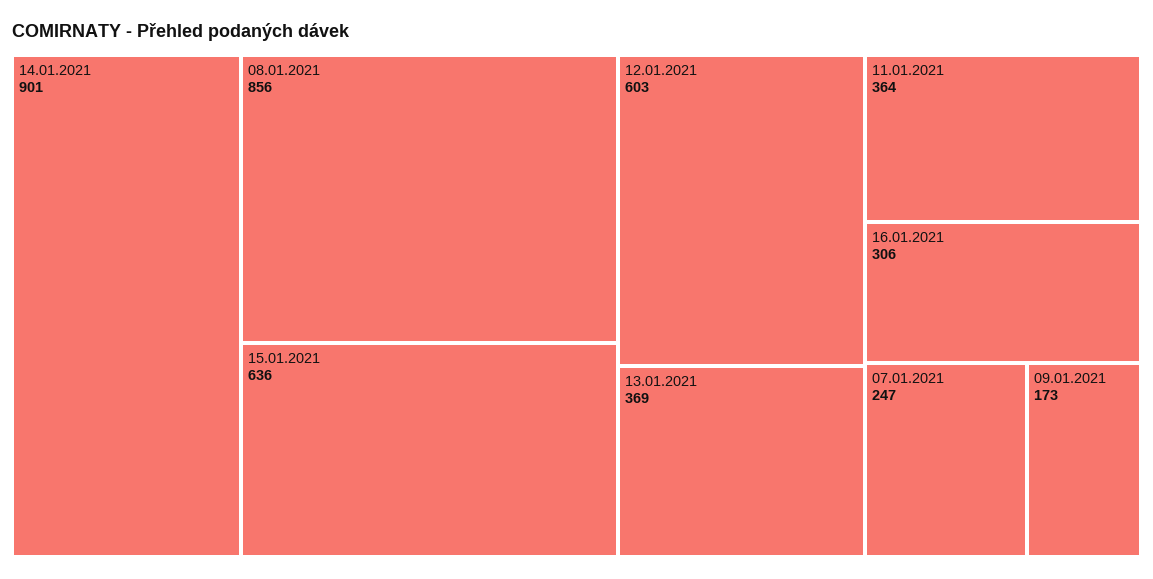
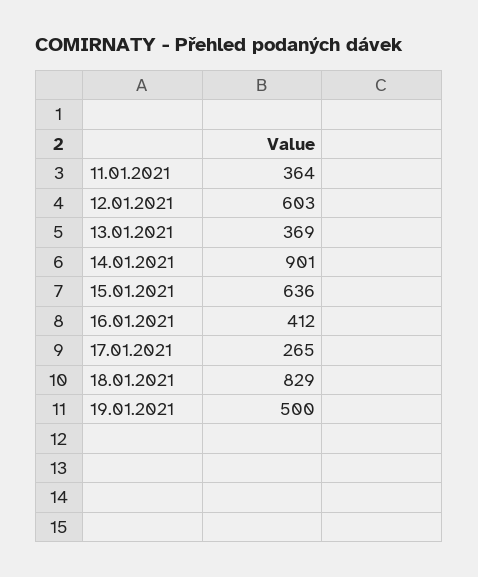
08.01.2021: 856 -> none
16.01.2021: 306 -> 412
07.01.2021: 247 -> none
09.01.2021: 173 -> none
17.01.2021: none -> 265
18.01.2021: none -> 829
19.01.2021: none -> 500

